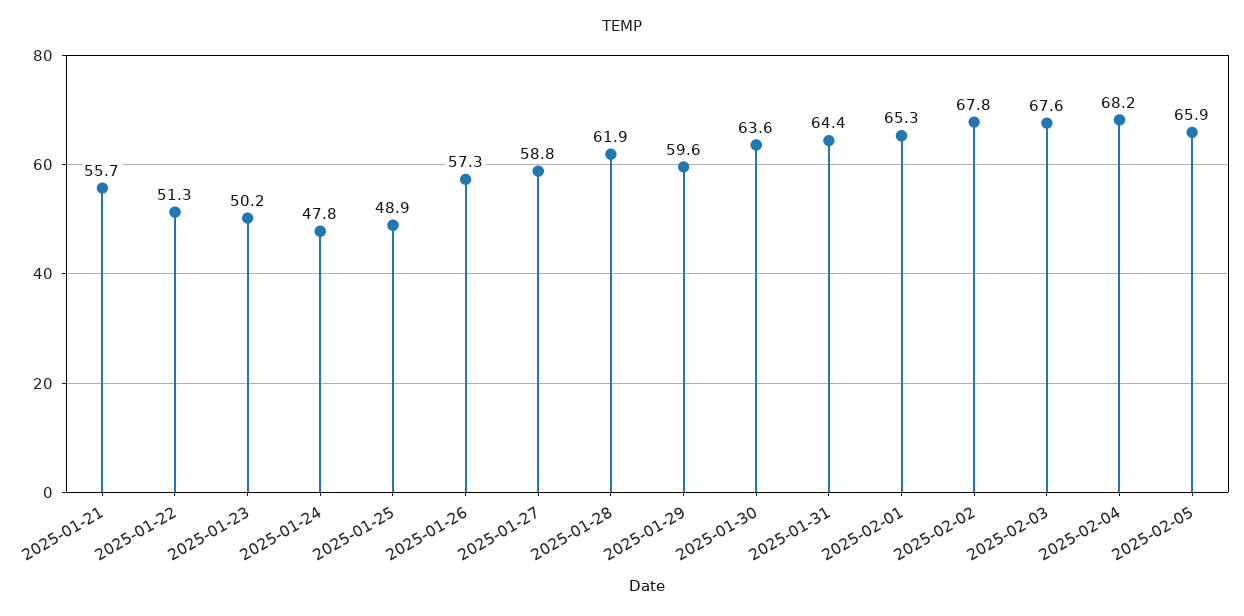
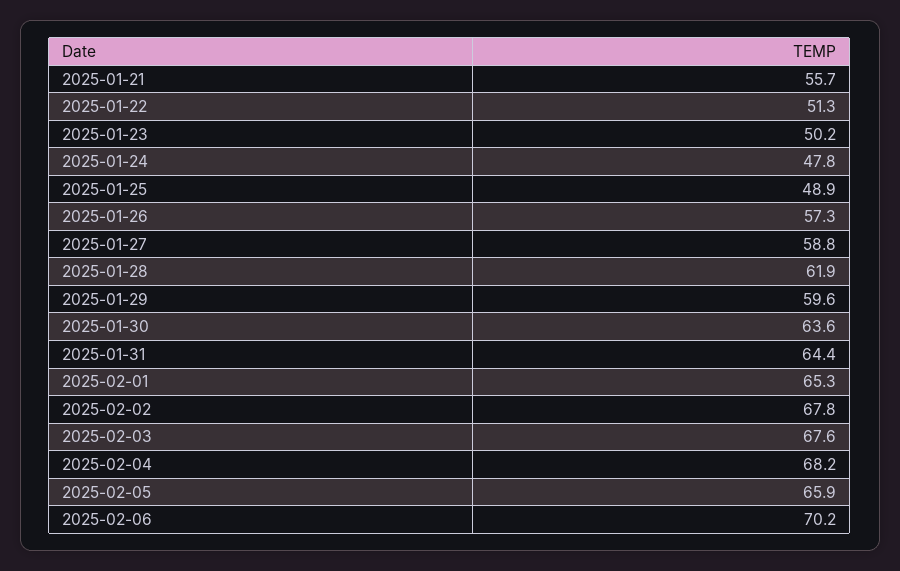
2025-02-06: none -> 70.2

